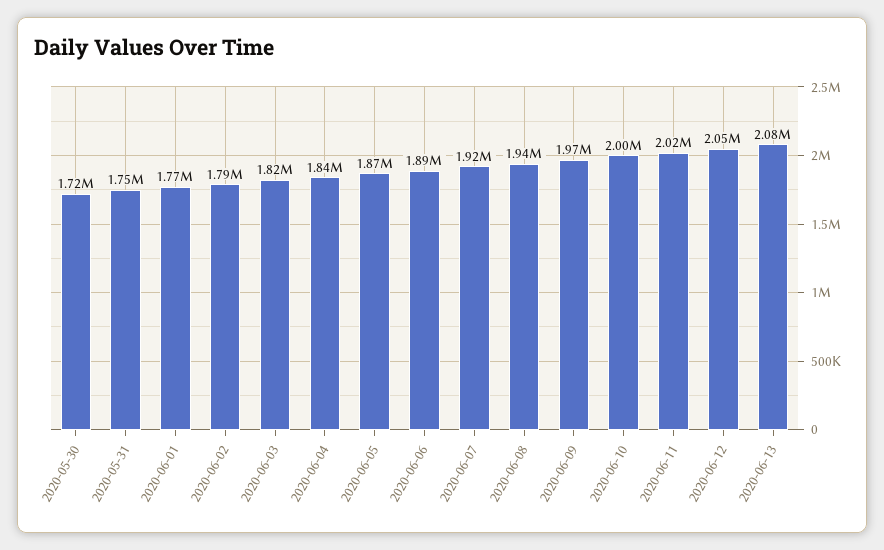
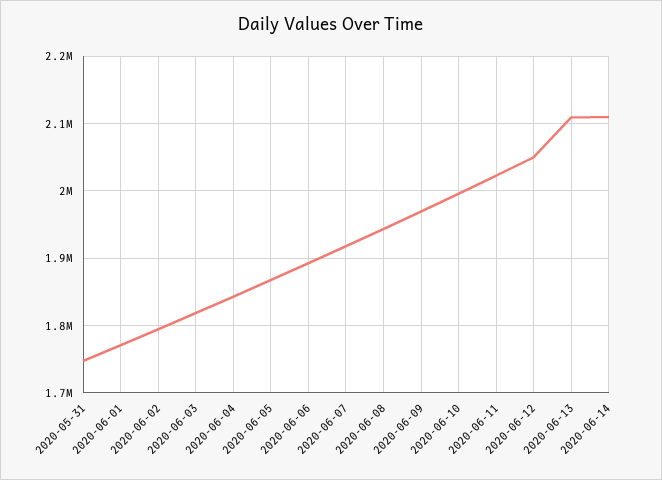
2020-05-30: 1720000 -> none
2020-06-13: 2080000 -> 2110000
2020-06-14: none -> 2110000

